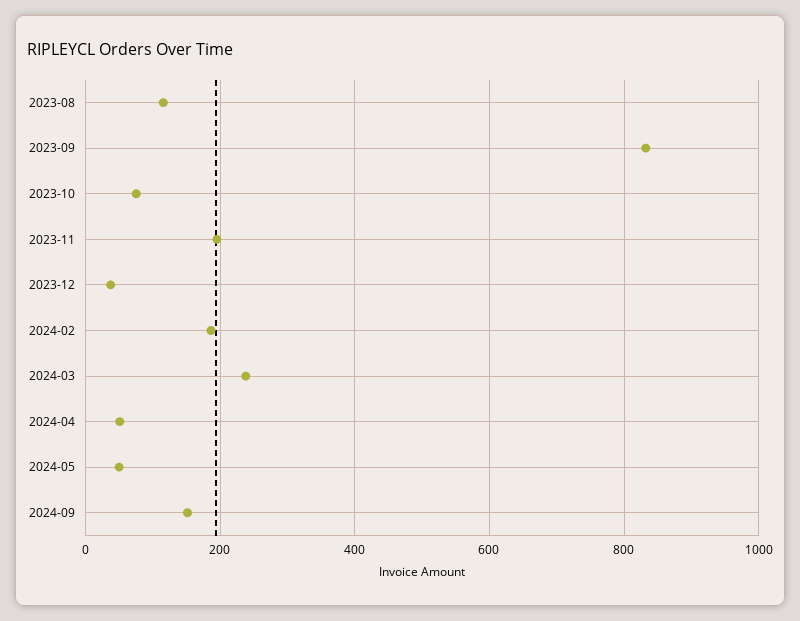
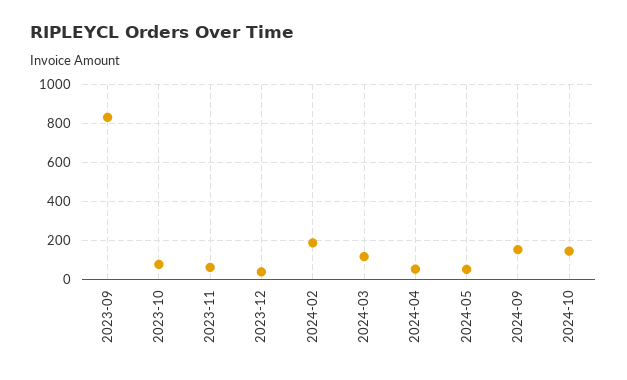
2023-08: 120 -> none
2023-11: 200 -> 50
2024-03: 240 -> 100
2024-10: none -> 150

